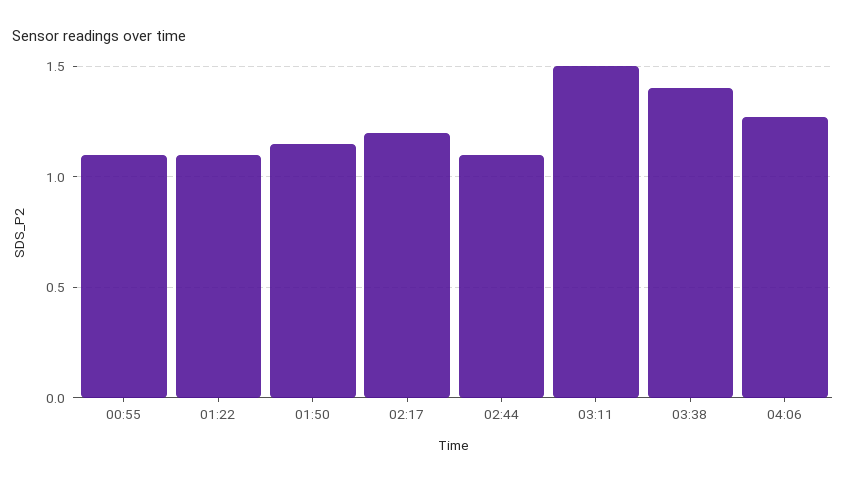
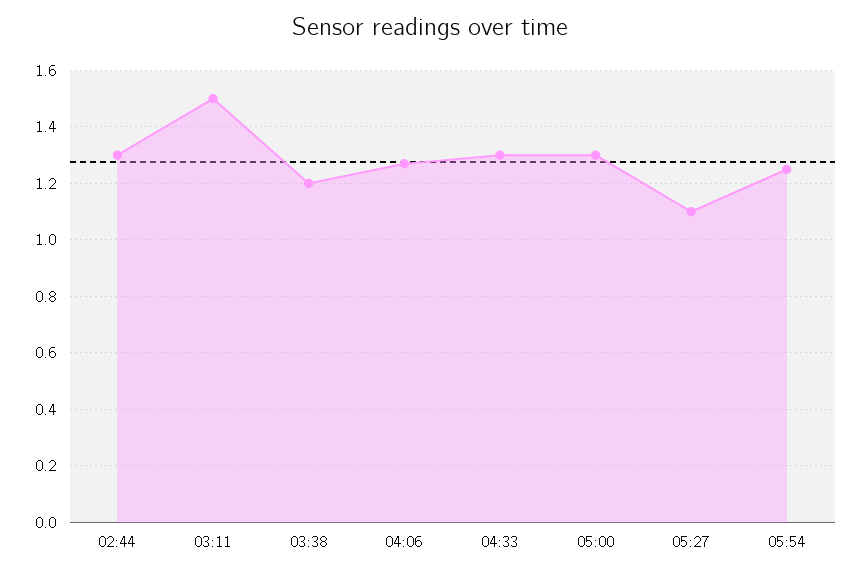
00:55: 1.1 -> none
01:22: 1.1 -> none
01:50: 1.15 -> none
02:17: 1.2 -> none
02:44: 1.1 -> 1.3
03:38: 1.4 -> 1.2
04:33: none -> 1.3
05:00: none -> 1.3
05:27: none -> 1.1
05:54: none -> 1.25

